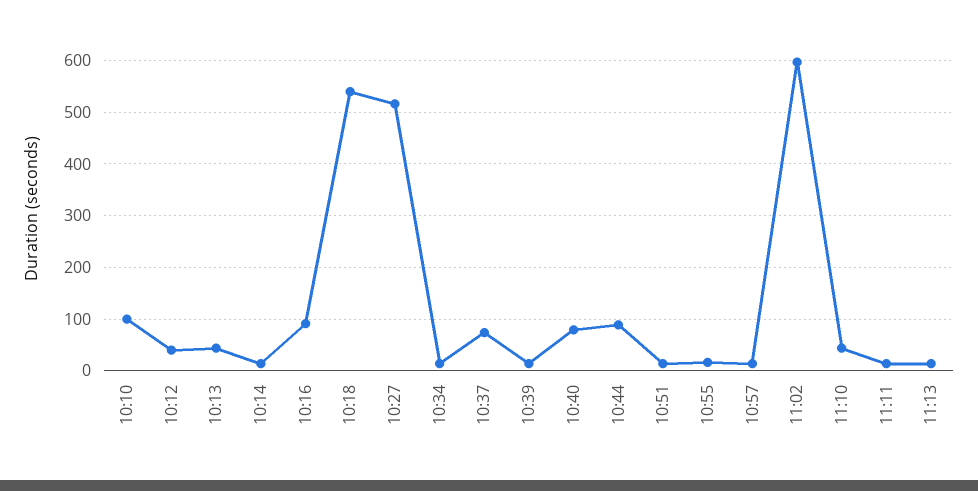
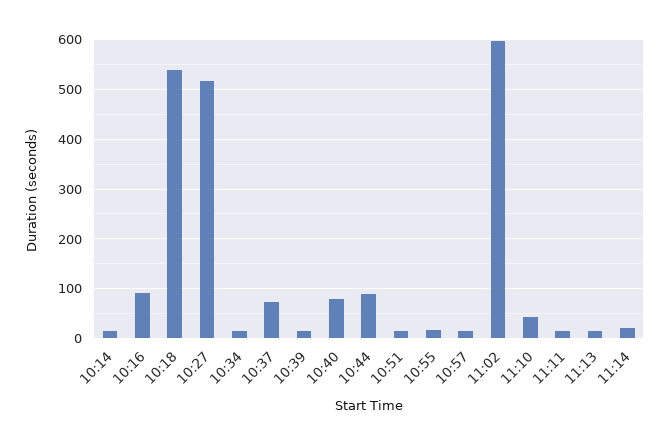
10:10: 100 -> none
10:12: 40 -> none
10:13: 40 -> none
11:14: none -> 20

